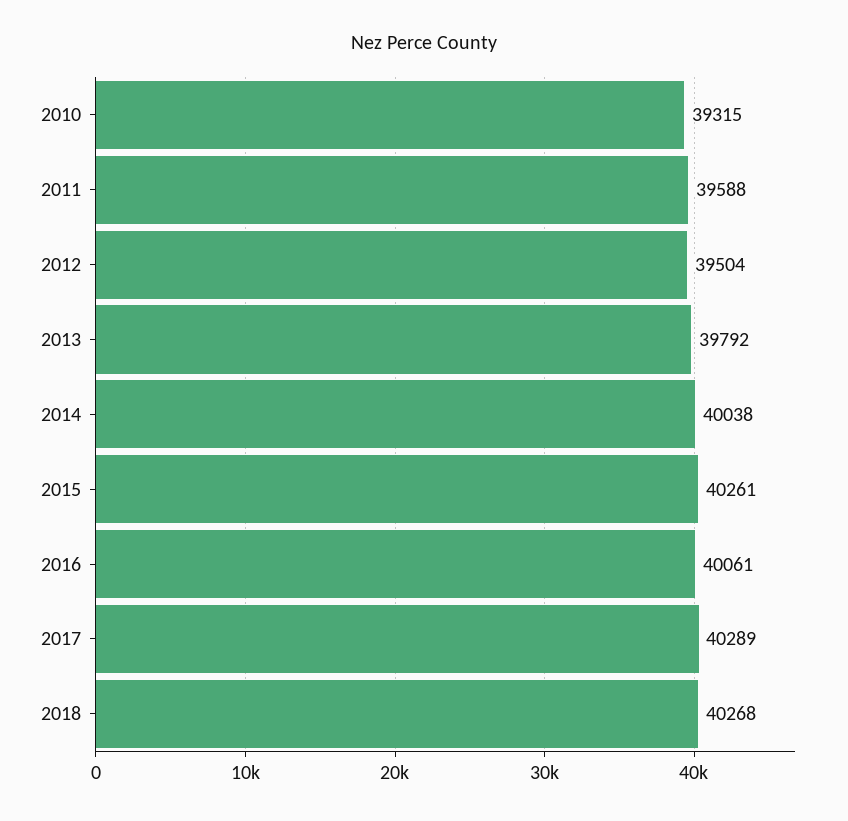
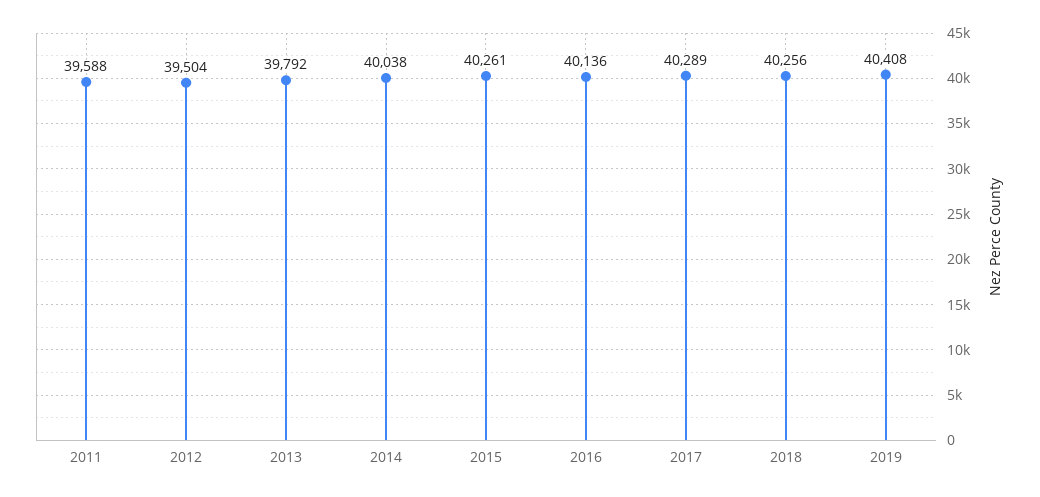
2010: 39315 -> none
2016: 40061 -> 40136
2018: 40268 -> 40256
2019: none -> 40408

